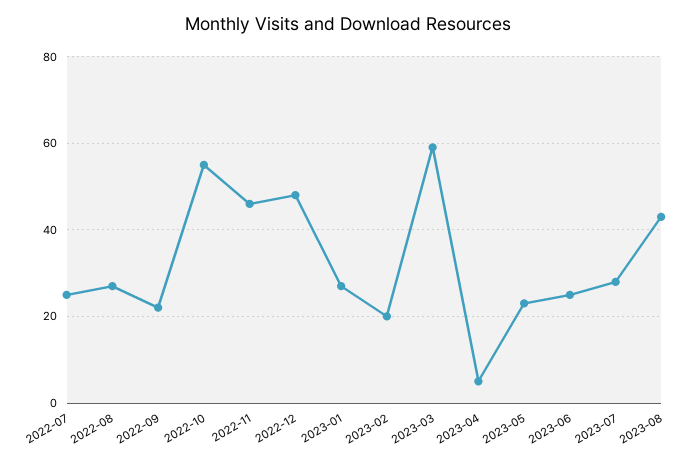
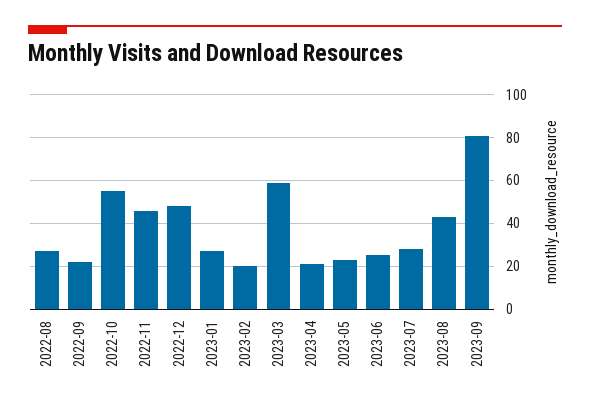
2022-07: 25 -> none
2023-04: 5 -> 20
2023-09: none -> 80

